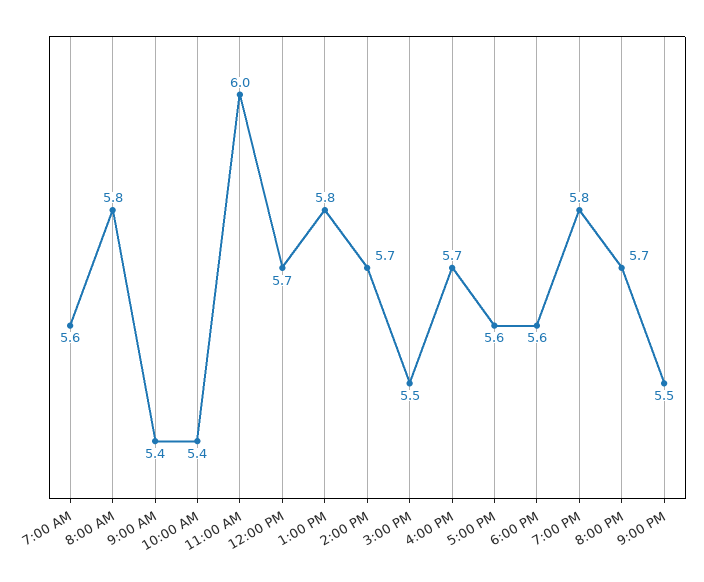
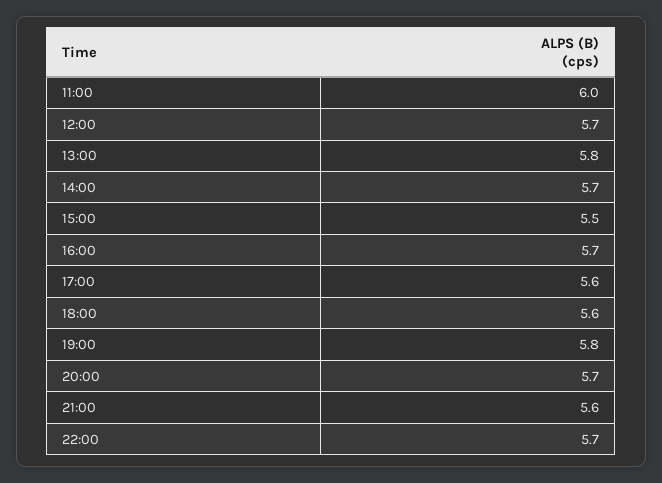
7:00 AM: 5.6 -> none
8:00 AM: 5.8 -> none
9:00 AM: 5.4 -> none
10:00 AM: 5.4 -> none
9:00 PM: 5.5 -> 5.6
22:00: none -> 5.7

